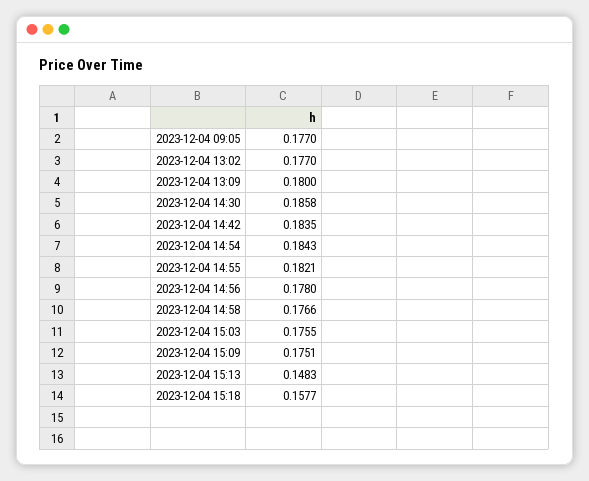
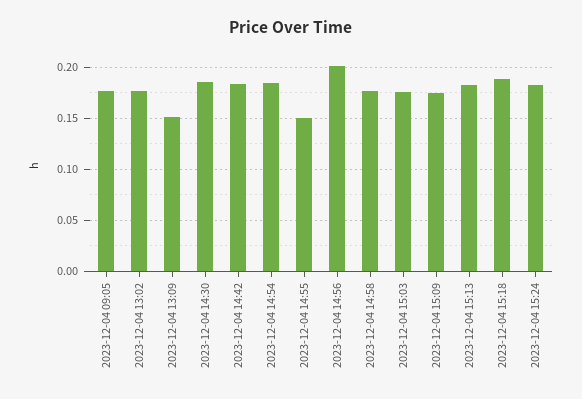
2023-12-04 13:09: 0.18 -> 0.15
2023-12-04 14:55: 0.1821 -> 0.15
2023-12-04 14:56: 0.178 -> 0.2
2023-12-04 15:13: 0.1483 -> 0.18
2023-12-04 15:18: 0.1577 -> 0.19
2023-12-04 15:24: none -> 0.18

